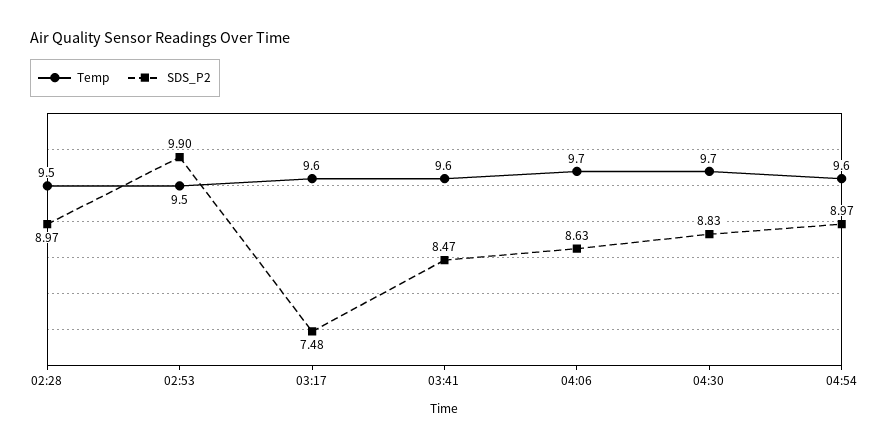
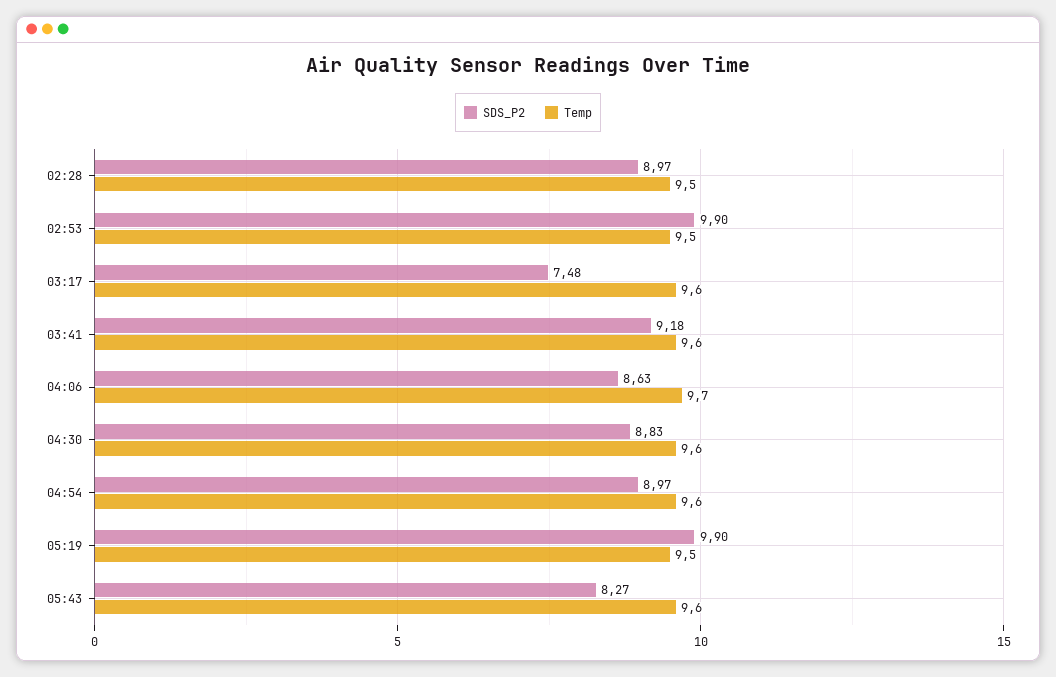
SDS_P2, 03:41: 8.47 -> 9.18
Temp, 04:30: 9.7 -> 9.6
SDS_P2, 05:19: none -> 9.9
Temp, 05:19: none -> 9.5
SDS_P2, 05:43: none -> 8.27
Temp, 05:43: none -> 9.6

